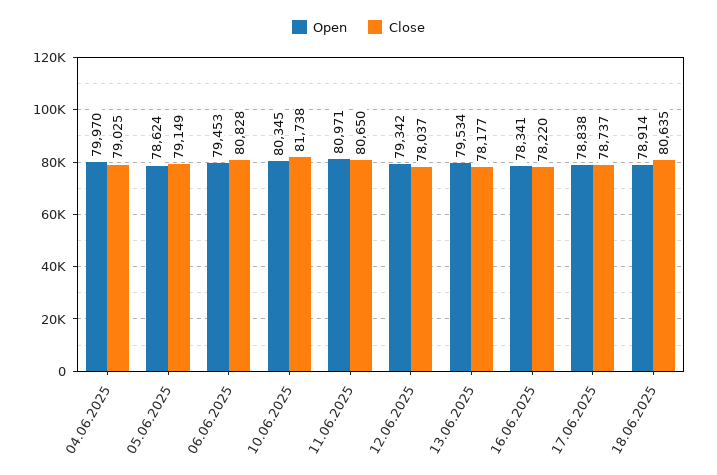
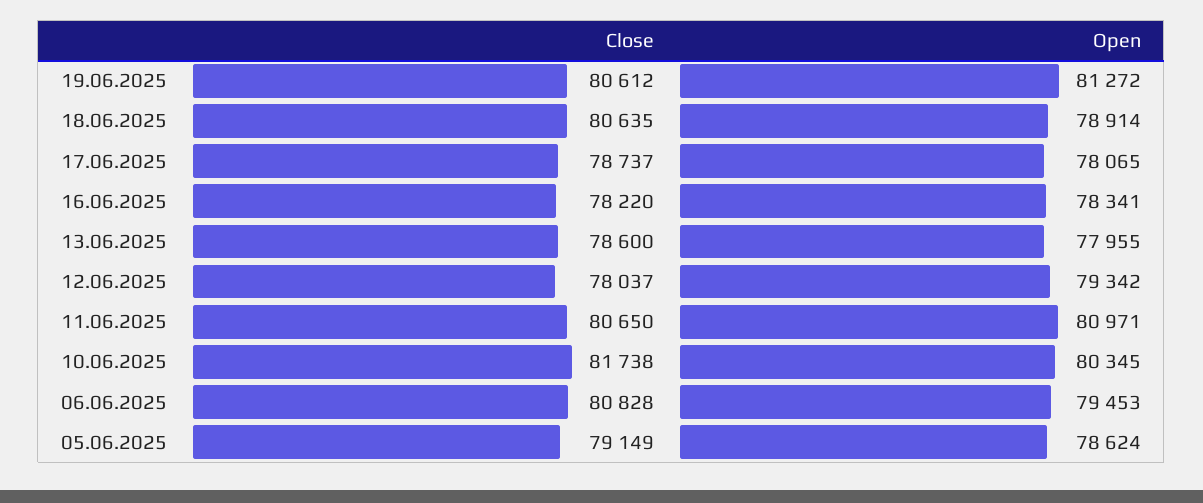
Open, 04.06.2025: 79970 -> none
Close, 04.06.2025: 79025 -> none
Open, 13.06.2025: 79534 -> 77955
Close, 13.06.2025: 78177 -> 78600
Open, 17.06.2025: 78838 -> 78065
Close, 19.06.2025: none -> 80612
Open, 19.06.2025: none -> 81272

